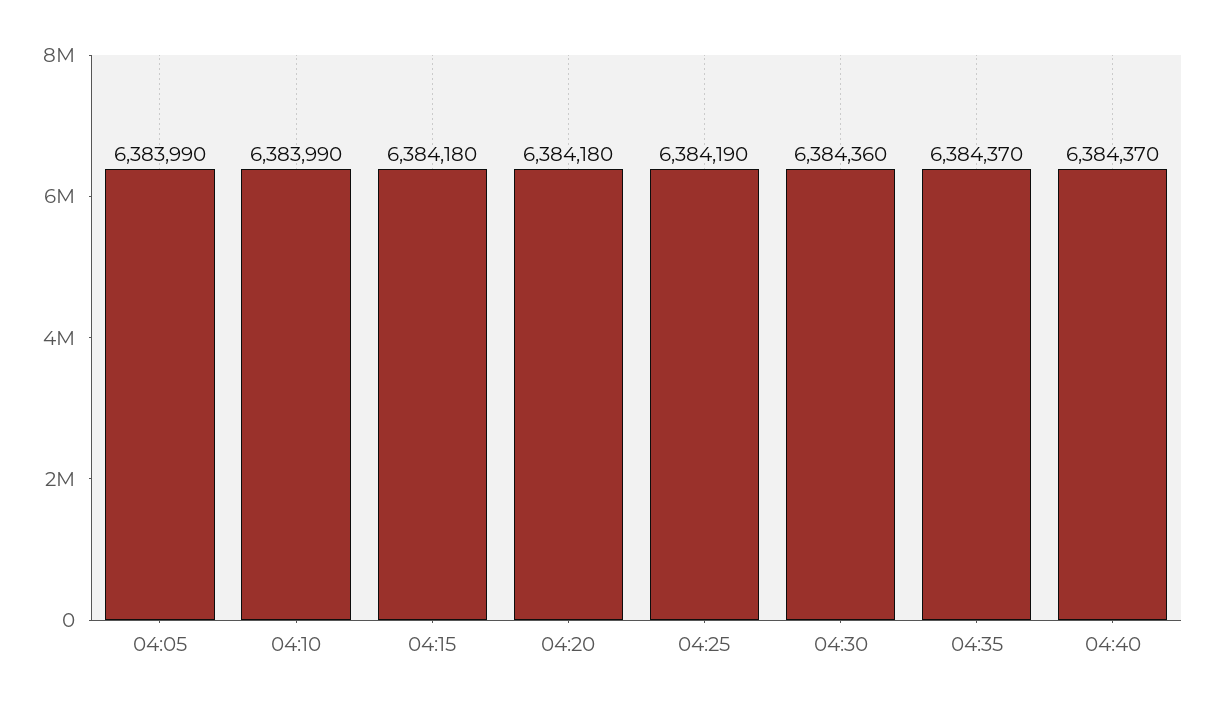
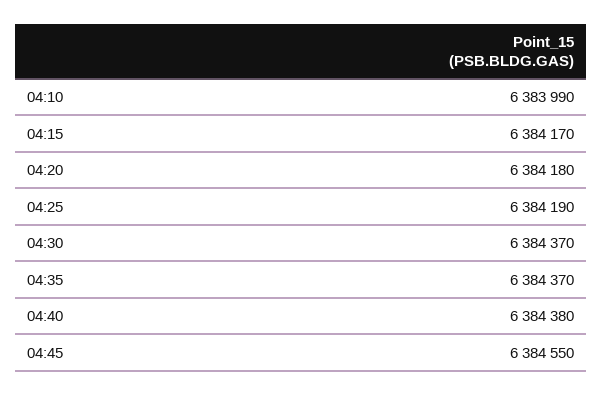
04:05: 6383990 -> none
04:15: 6384180 -> 6384170
04:30: 6384360 -> 6384370
04:40: 6384370 -> 6384380
04:45: none -> 6384550

